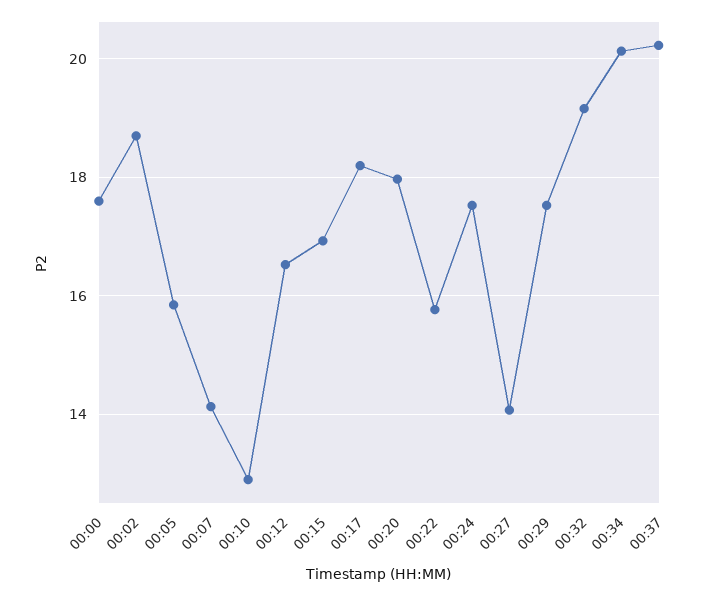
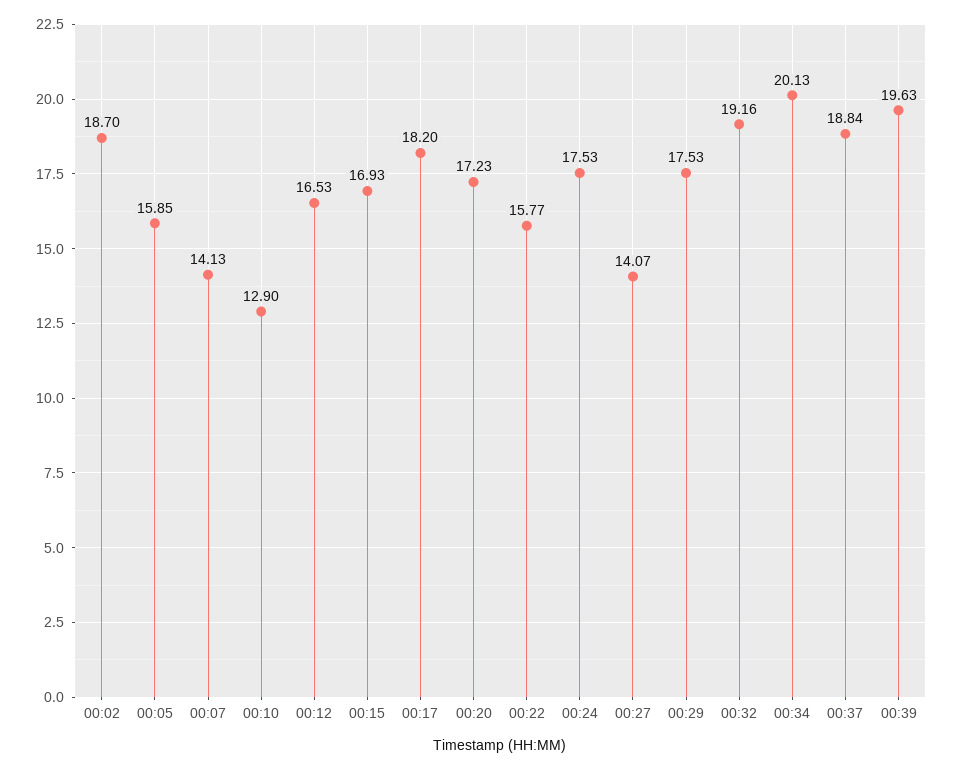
00:00: 17.6 -> none
00:20: 18 -> 17.23
00:37: 20.2 -> 18.84
00:39: none -> 19.63

